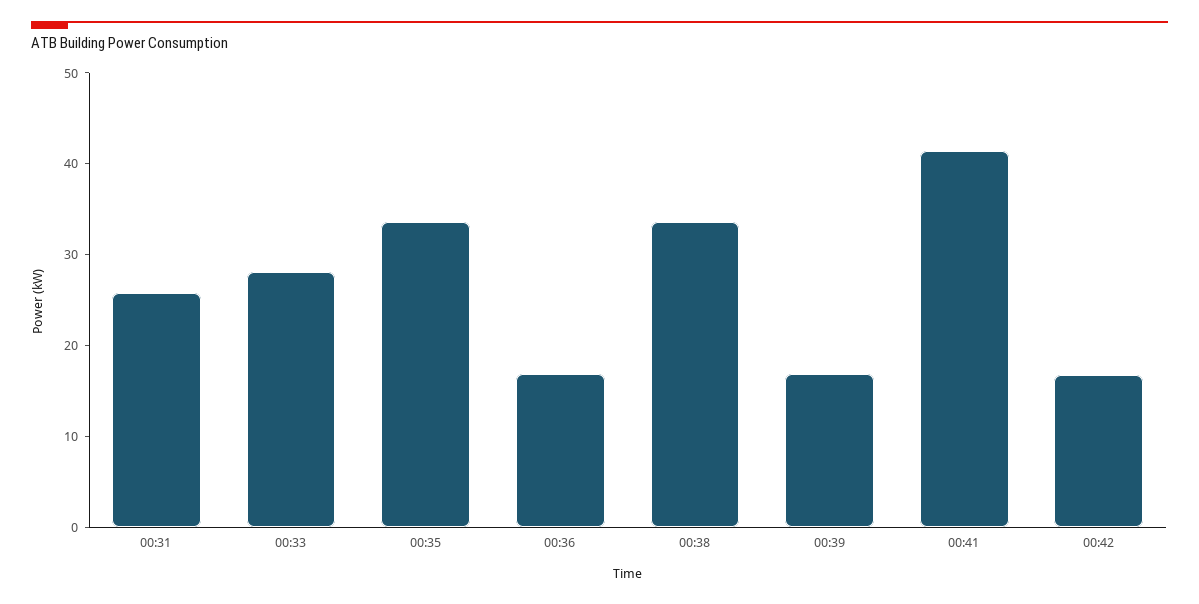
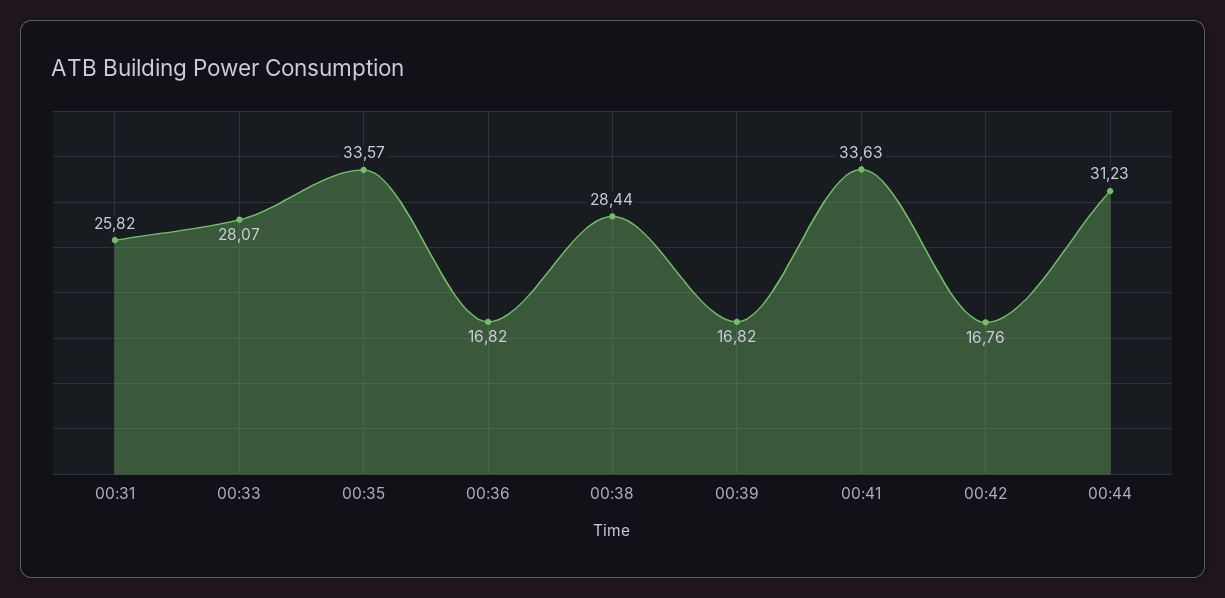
00:38: 34 -> 28.44
00:41: 42 -> 33.63
00:44: none -> 31.23

